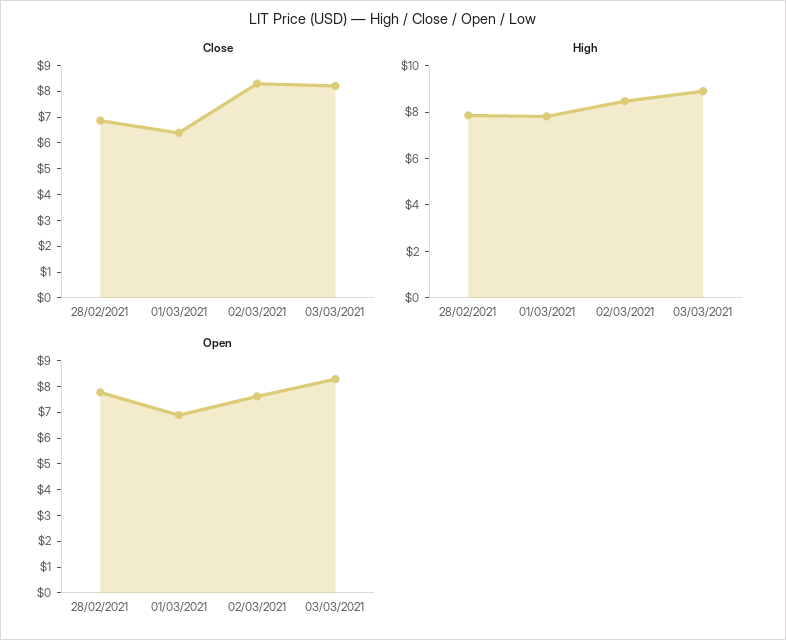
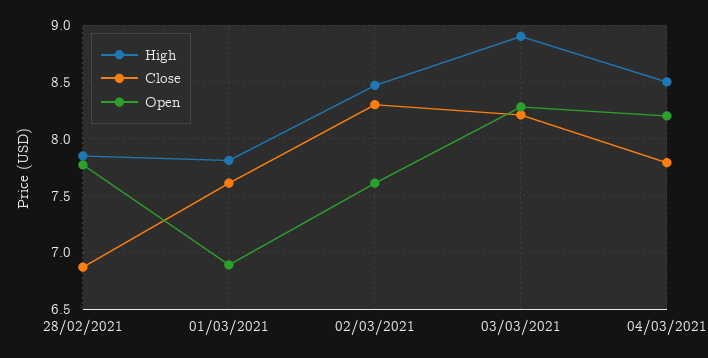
Close, 01/03/2021: 6.5 -> 7.6
High, 04/03/2021: none -> 8.5
Close, 04/03/2021: none -> 7.8
Open, 04/03/2021: none -> 8.2

